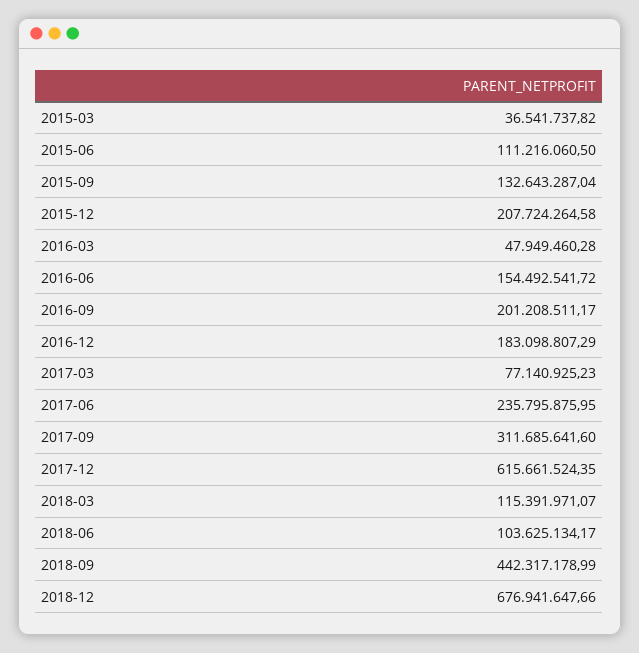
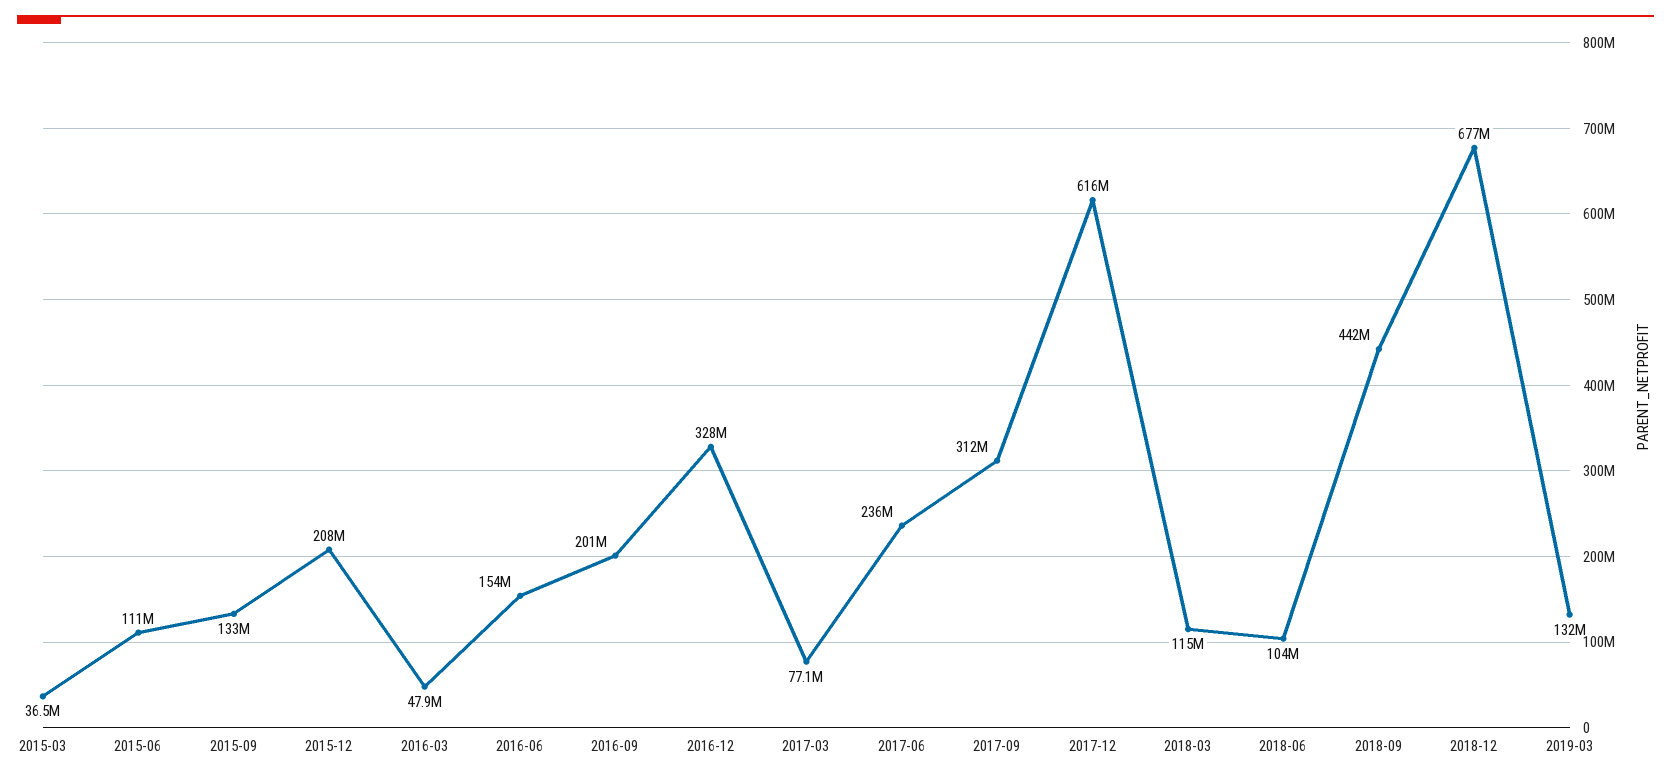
2016-12: 183098807.29 -> 328000000
2019-03: none -> 132000000

